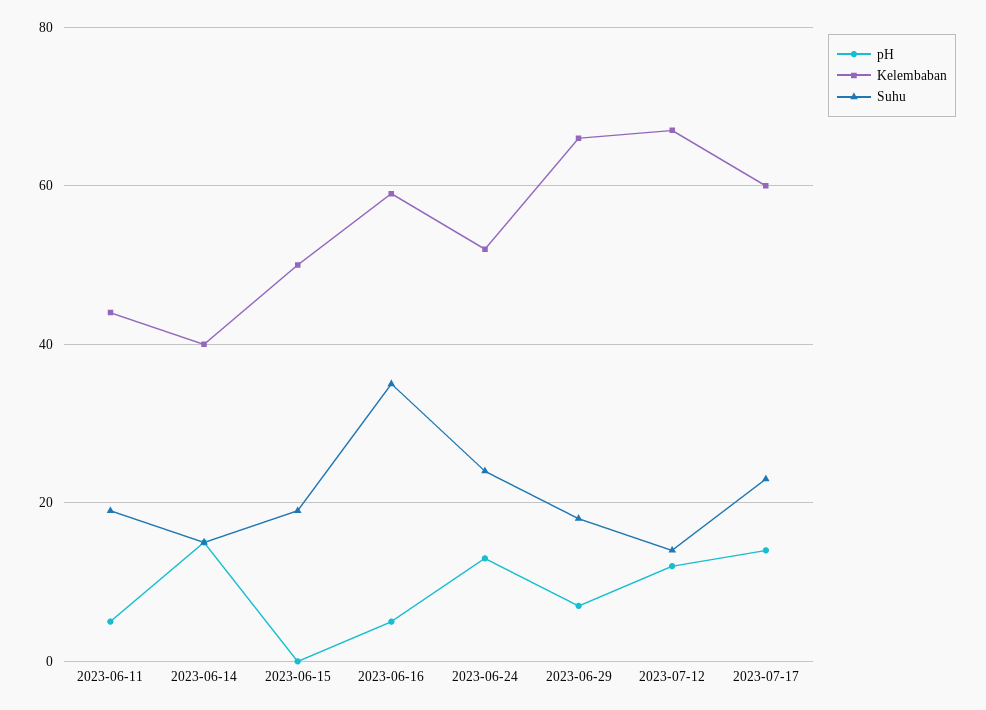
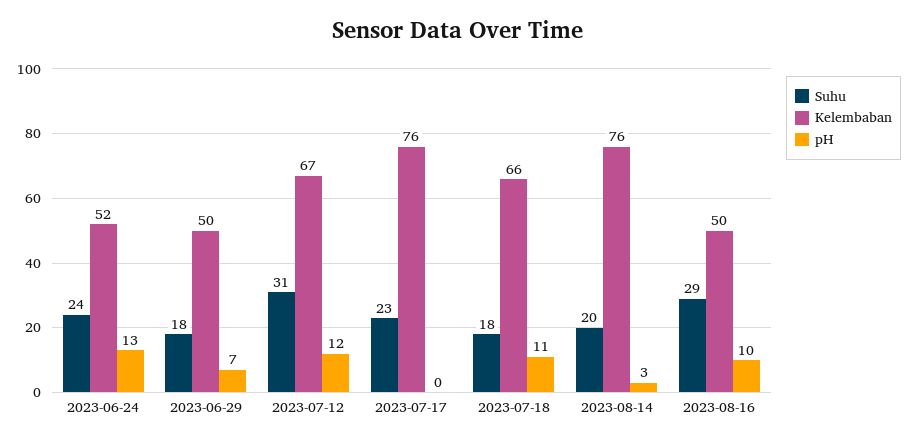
pH, 2023-06-11: 5 -> none
Kelembaban, 2023-06-11: 45 -> none
Suhu, 2023-06-11: 20 -> none
pH, 2023-06-14: 15 -> none
Kelembaban, 2023-06-14: 40 -> none
Suhu, 2023-06-14: 15 -> none
pH, 2023-06-15: 0 -> none
Kelembaban, 2023-06-15: 50 -> none
Suhu, 2023-06-15: 20 -> none
pH, 2023-06-16: 5 -> none
Kelembaban, 2023-06-16: 60 -> none
Suhu, 2023-06-16: 35 -> none
Kelembaban, 2023-06-29: 65 -> 50
Suhu, 2023-07-12: 15 -> 31
pH, 2023-07-17: 15 -> 0
Kelembaban, 2023-07-17: 60 -> 76
Suhu, 2023-07-18: none -> 18
Kelembaban, 2023-07-18: none -> 66
pH, 2023-07-18: none -> 11
Suhu, 2023-08-14: none -> 20
Kelembaban, 2023-08-14: none -> 76
pH, 2023-08-14: none -> 3
Suhu, 2023-08-16: none -> 29
Kelembaban, 2023-08-16: none -> 50
pH, 2023-08-16: none -> 10

